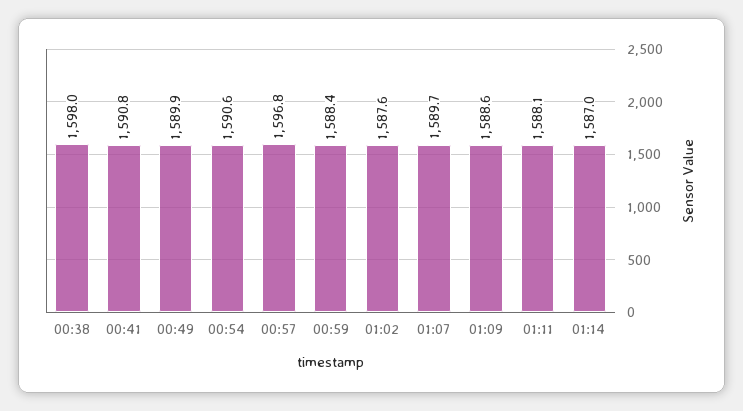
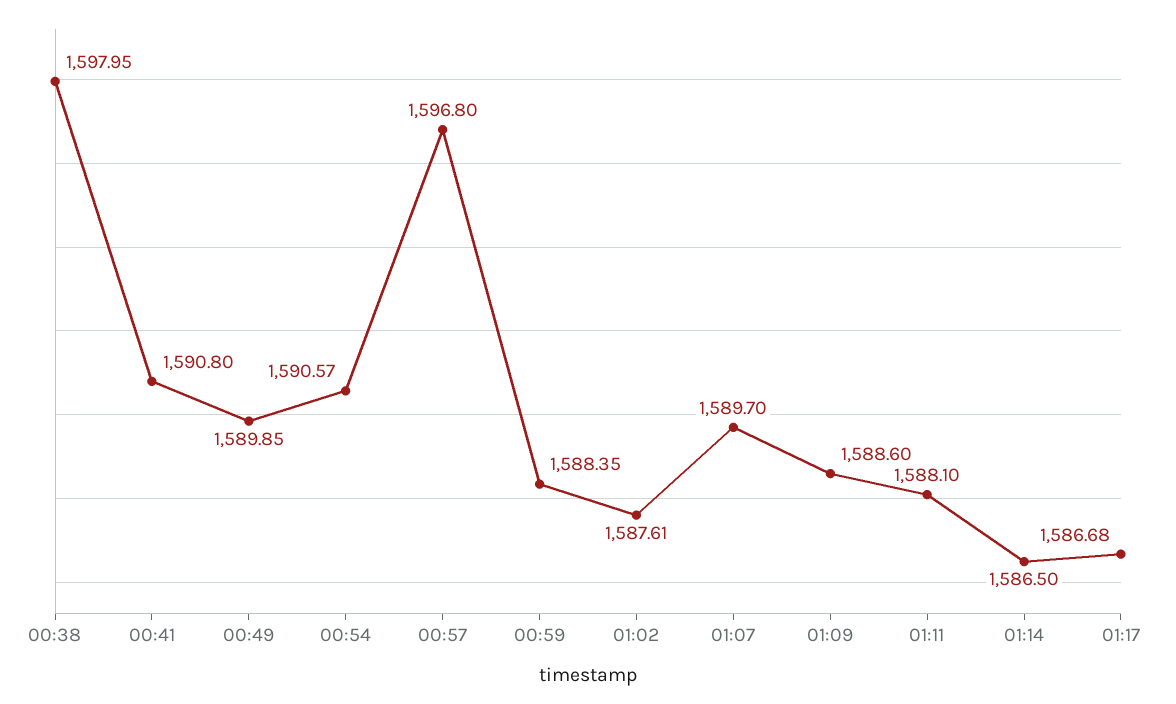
01:14: 1587 -> 1586.5
01:17: none -> 1586.68

